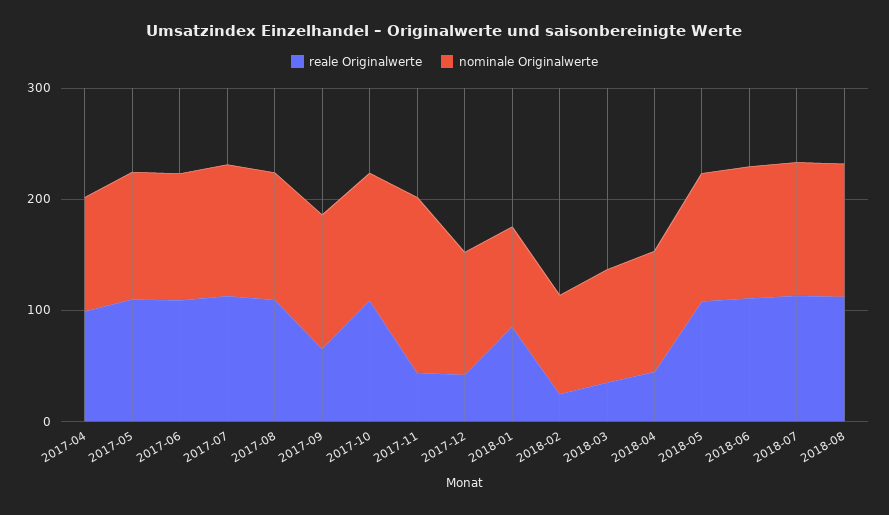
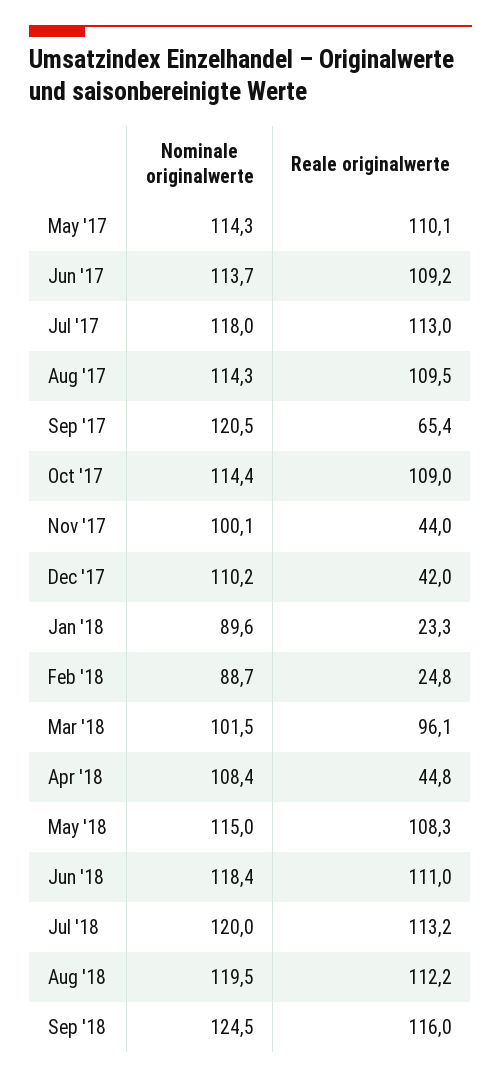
reale Originalwerte, 2017-04: 100 -> none
nominale Originalwerte, 2017-04: 100 -> none
nominale Originalwerte, 2017-11: 160 -> 100.1
reale Originalwerte, 2018-01: 80 -> 23.3
reale Originalwerte, 2018-03: 40 -> 96.1
nominale Originalwerte, Sep '18: none -> 124.5
reale Originalwerte, Sep '18: none -> 116

